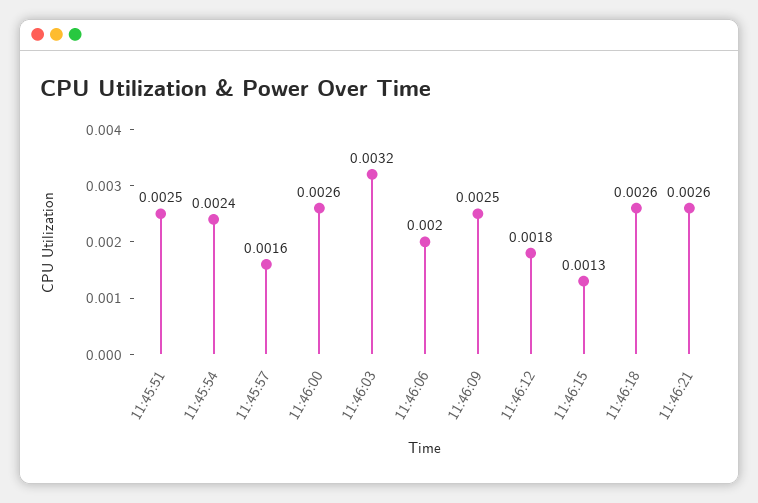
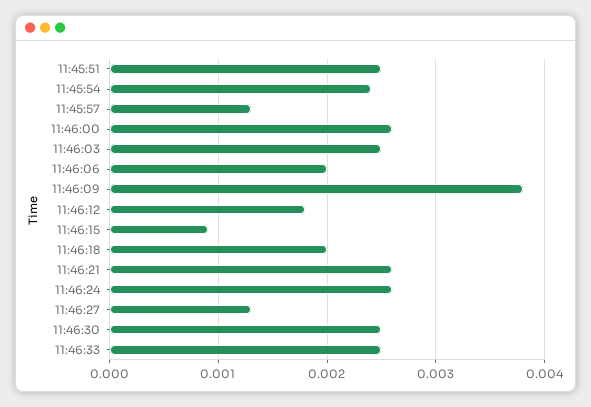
11:45:57: 0.0016 -> 0.0013
11:46:03: 0.0032 -> 0.0025
11:46:09: 0.0025 -> 0.0038
11:46:15: 0.0013 -> 0.0009
11:46:18: 0.0026 -> 0.002
11:46:24: none -> 0.0026
11:46:27: none -> 0.0013
11:46:30: none -> 0.0025
11:46:33: none -> 0.0025

